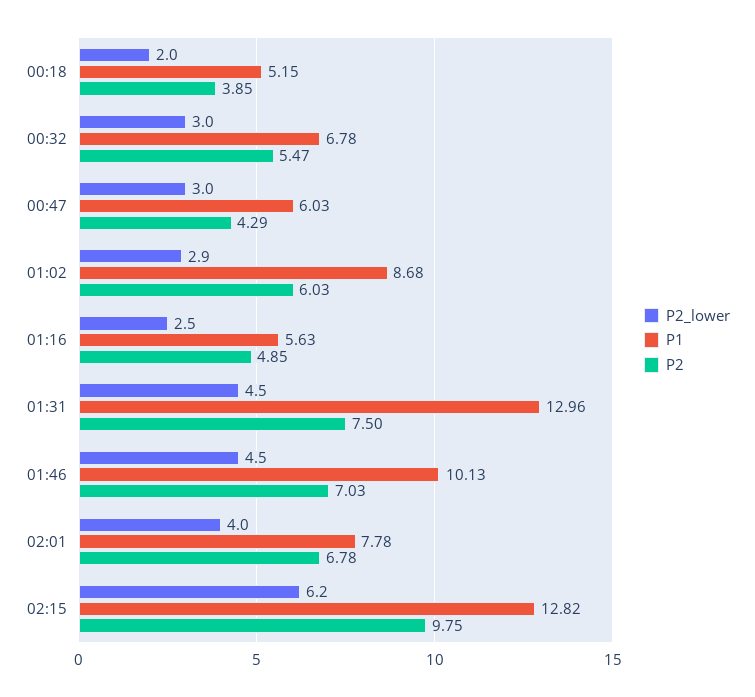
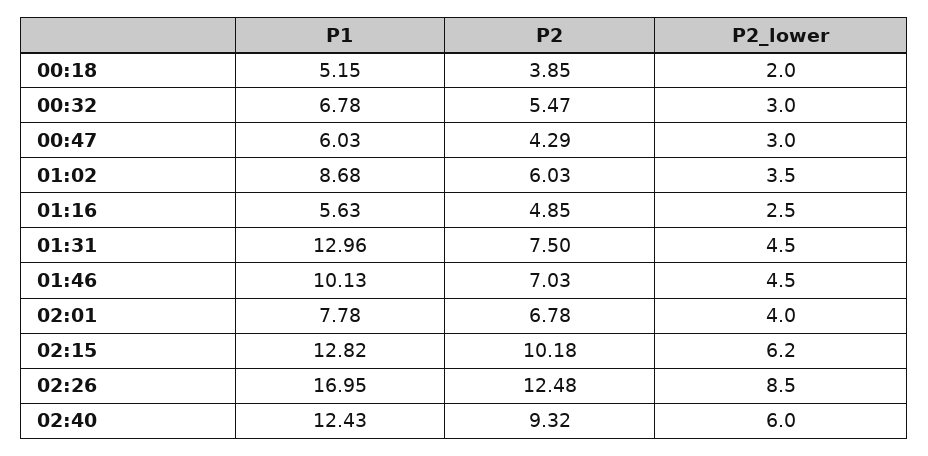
P2_lower, 01:02: 2.9 -> 3.5
P2, 02:15: 9.75 -> 10.18
P1, 02:26: none -> 16.95
P2, 02:26: none -> 12.48
P2_lower, 02:26: none -> 8.5
P1, 02:40: none -> 12.43
P2, 02:40: none -> 9.32
P2_lower, 02:40: none -> 6

